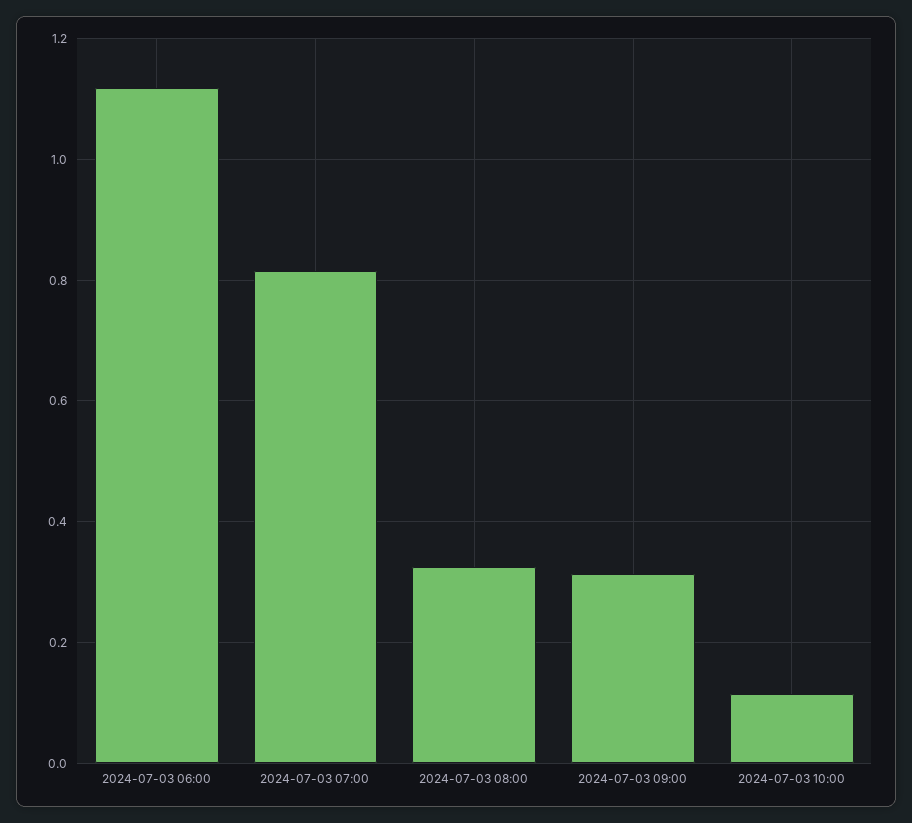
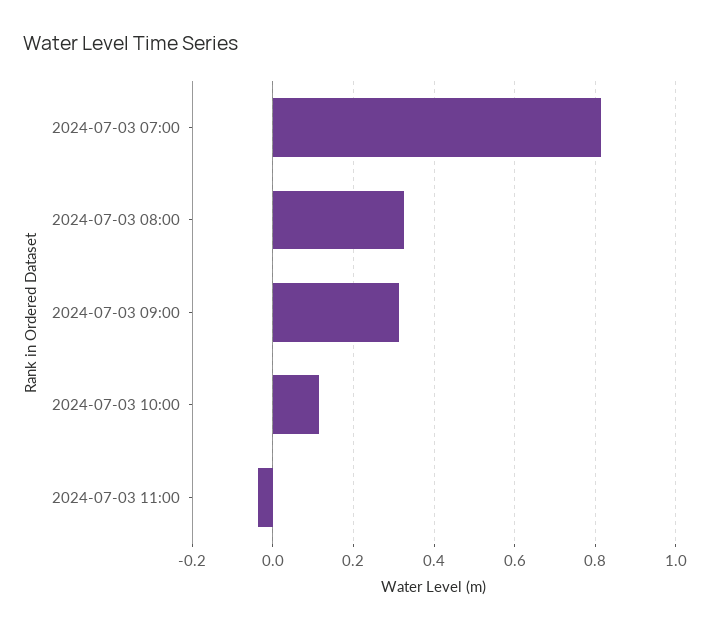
2024-07-03 06:00: 1.12 -> none
2024-07-03 11:00: none -> -0.04

